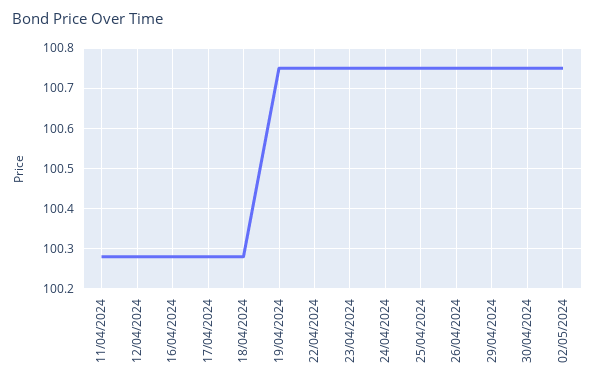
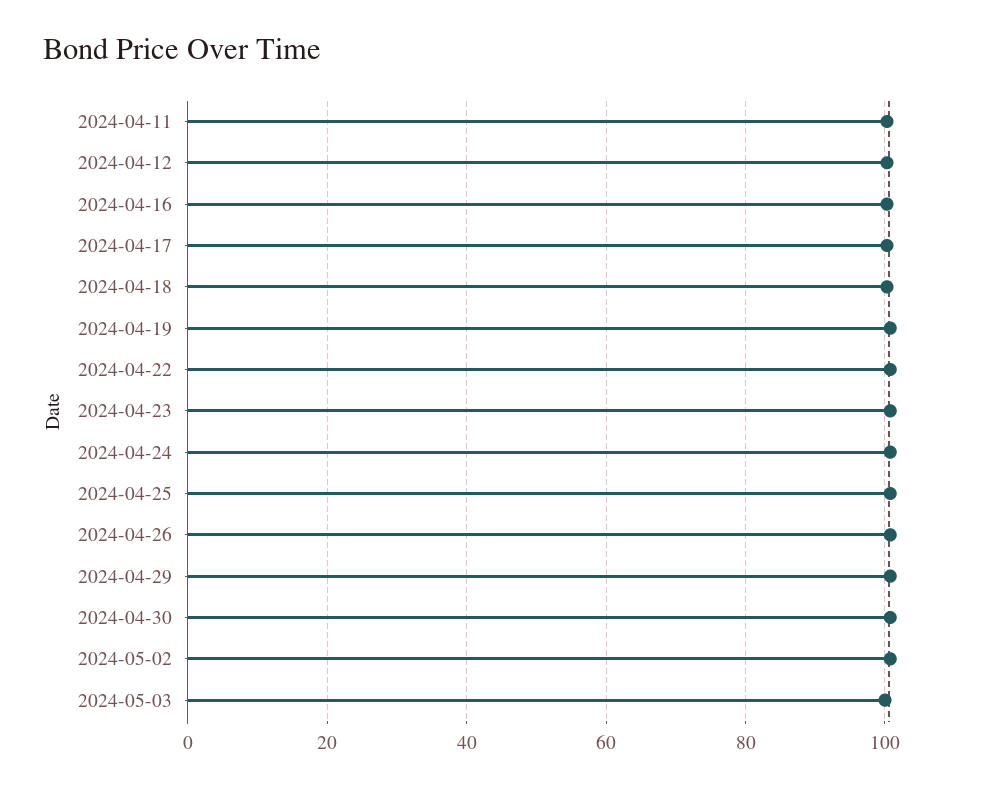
2024-05-03: none -> 100

